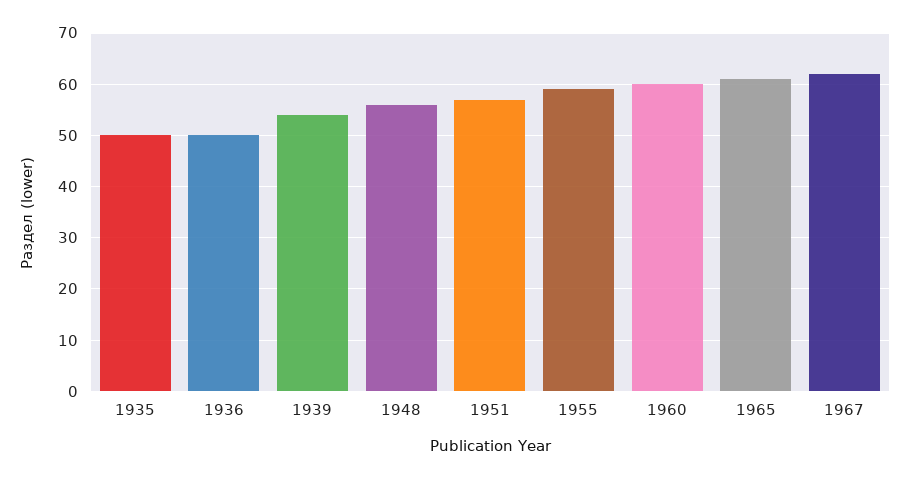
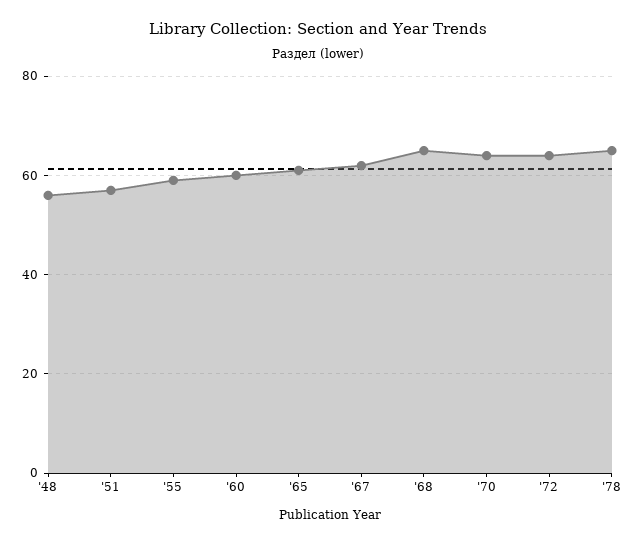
1935: 50 -> none
1936: 50 -> none
1939: 55 -> none
'68: none -> 65
'70: none -> 65
'72: none -> 65
'78: none -> 65

